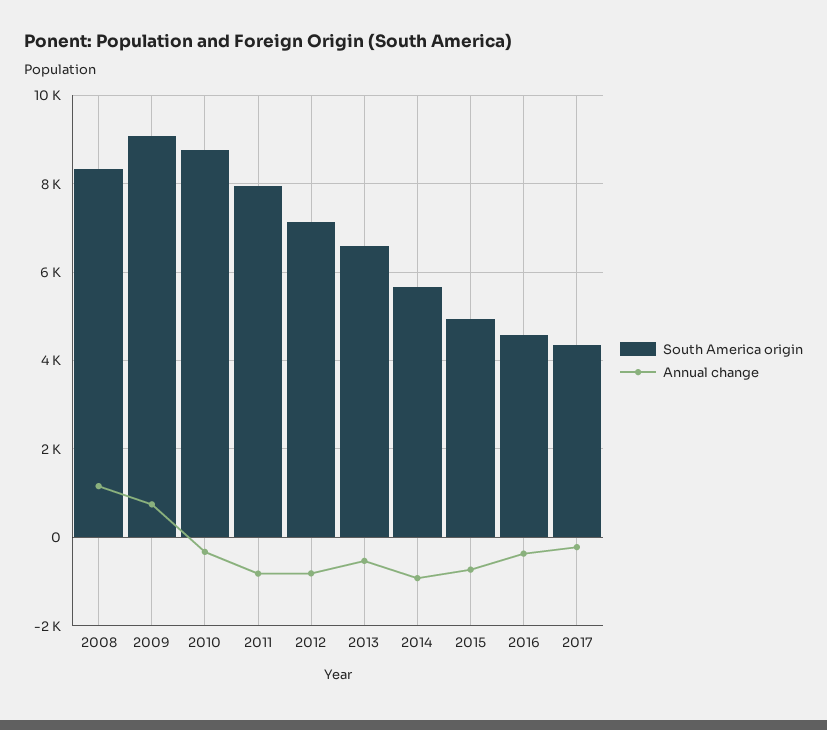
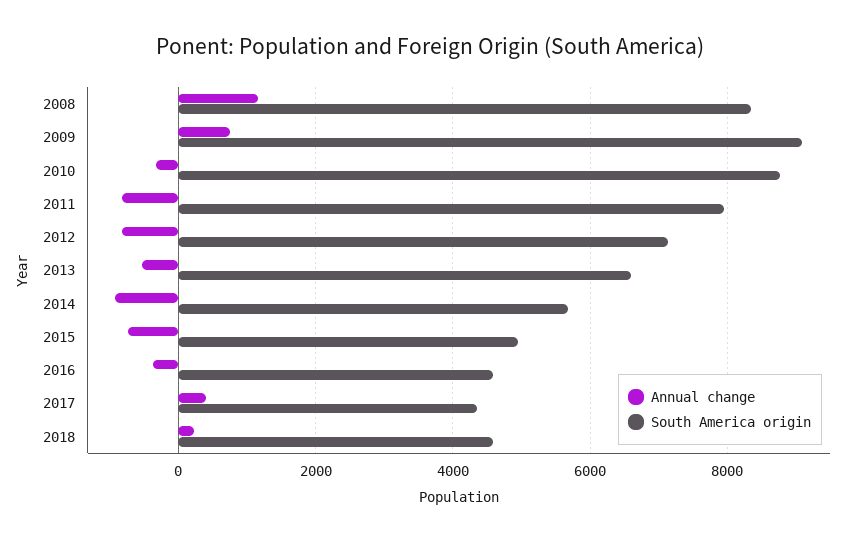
Annual change, 2017: -200 -> 400
Annual change, 2018: none -> 200
South America origin, 2018: none -> 4600

